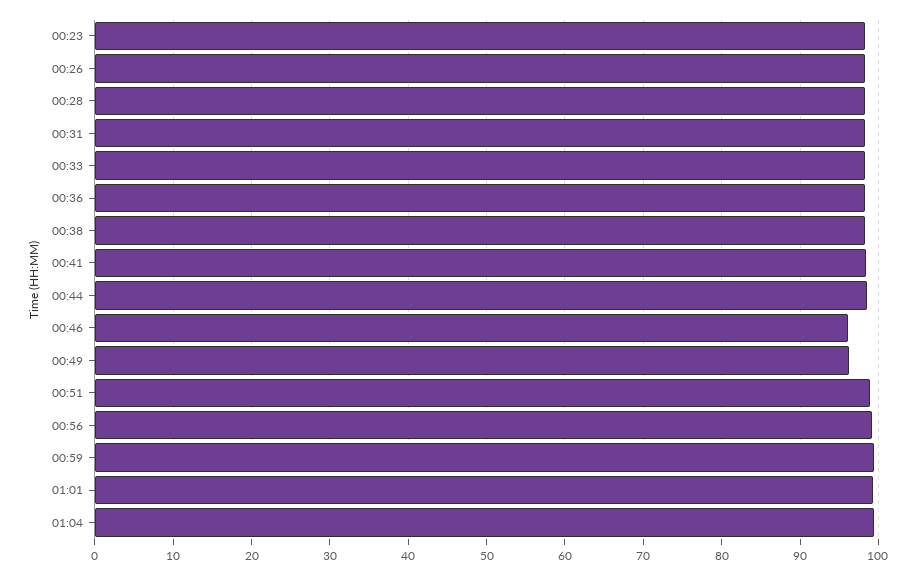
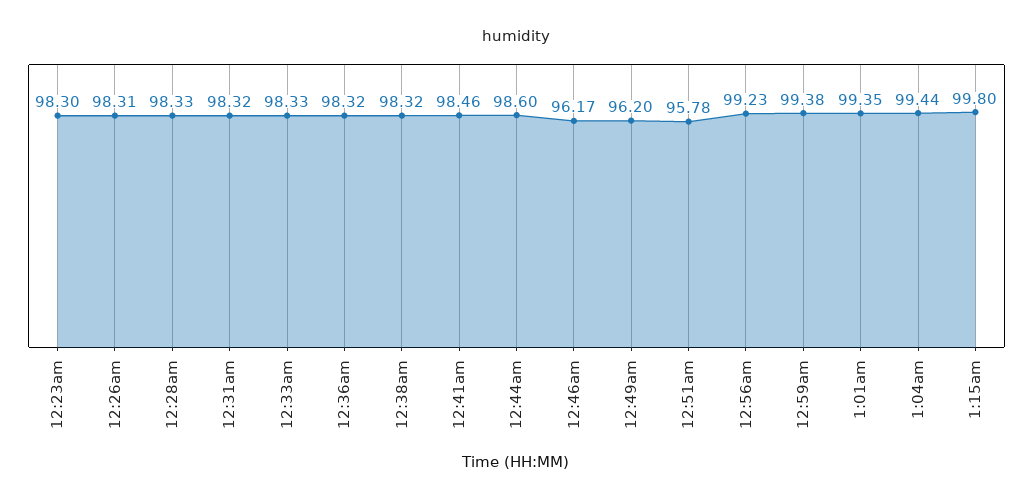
00:51: 99 -> 95.78
1:15am: none -> 99.8

